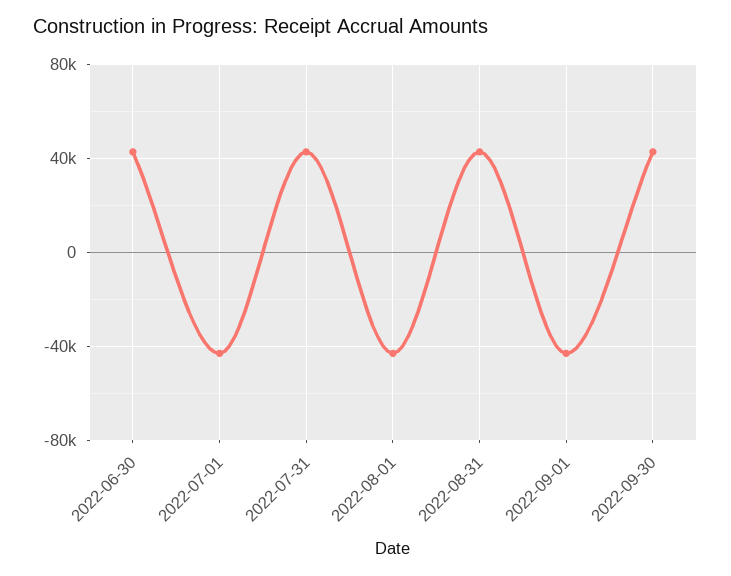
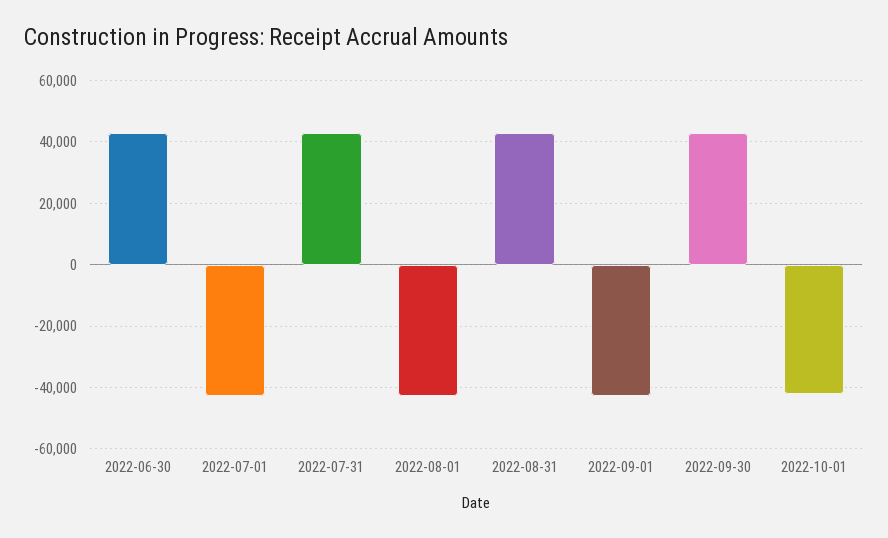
2022-10-01: none -> -42000

